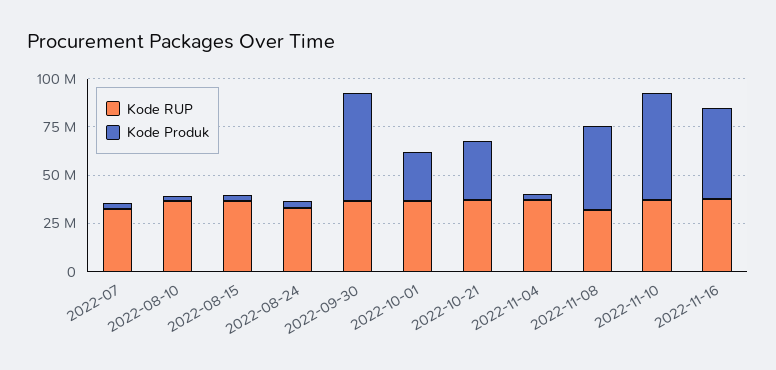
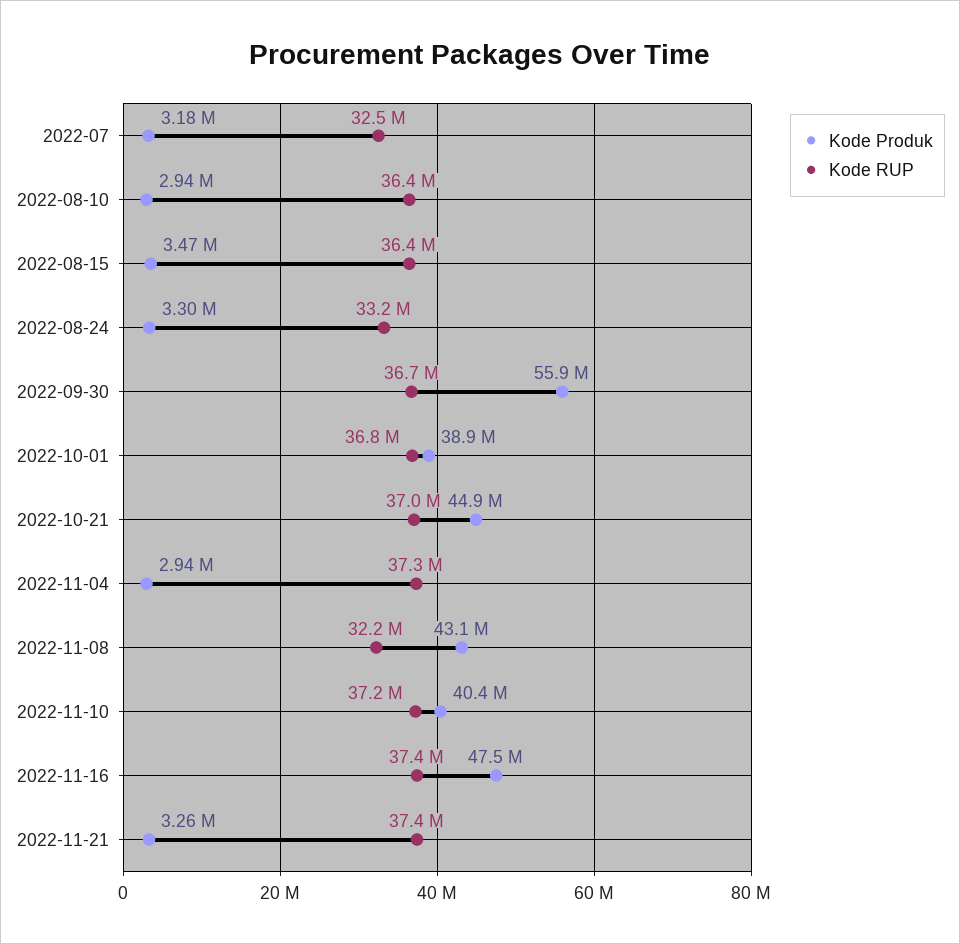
Kode Produk, 2022-10-01: 25000000 -> 38900000
Kode Produk, 2022-10-21: 30000000 -> 44900000
Kode Produk, 2022-11-10: 55000000 -> 40400000
Kode Produk, 2022-11-21: none -> 3260000
Kode RUP, 2022-11-21: none -> 37400000

